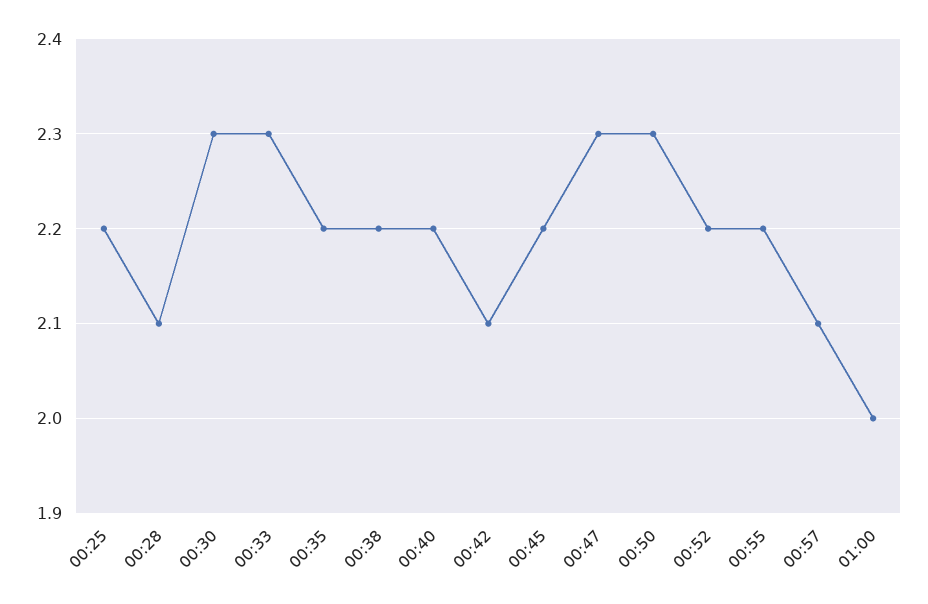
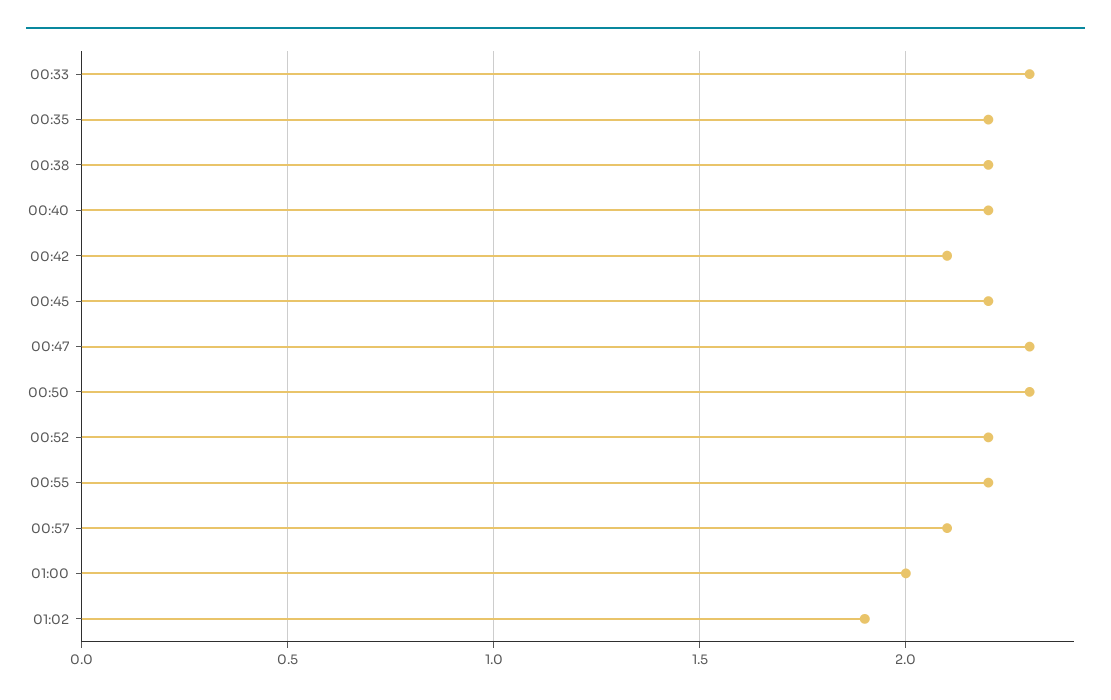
00:25: 2.2 -> none
00:28: 2.1 -> none
00:30: 2.3 -> none
01:02: none -> 1.9

